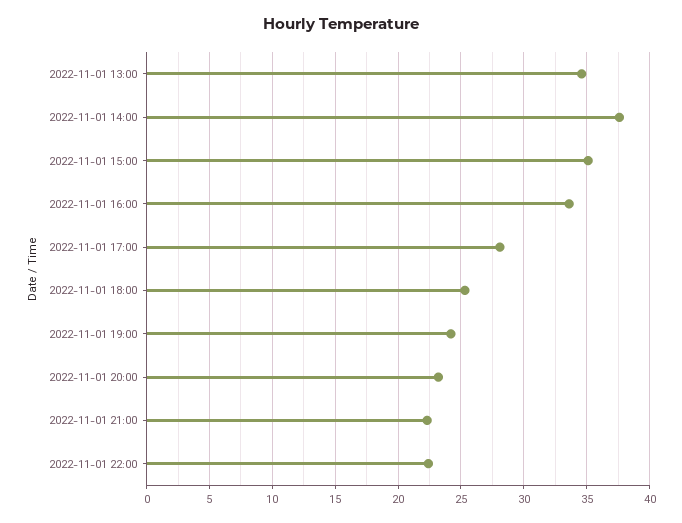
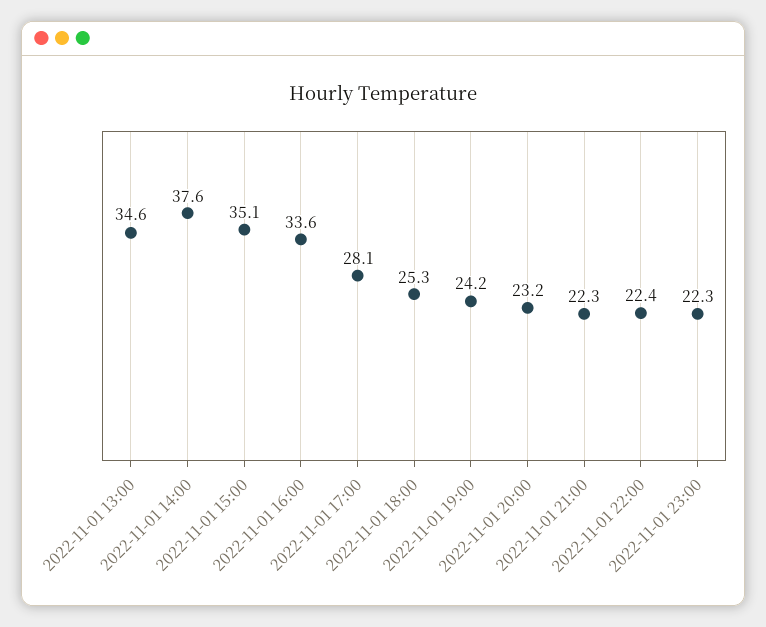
2022-11-01 23:00: none -> 22.3

